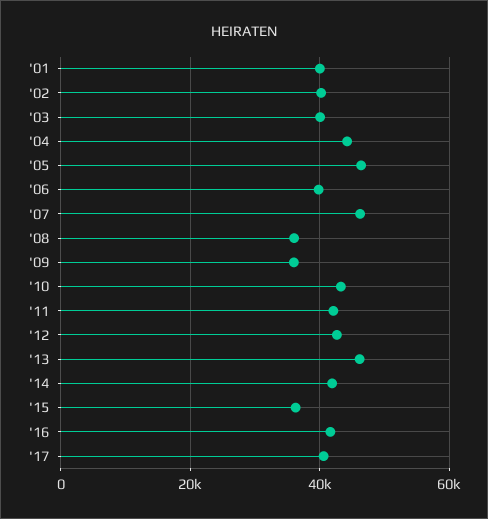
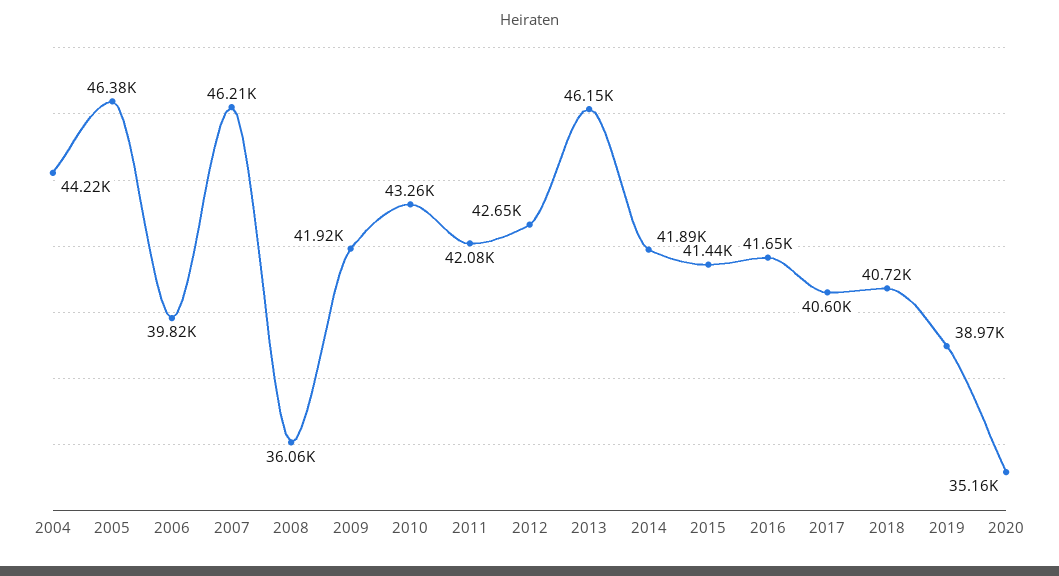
'01: 40000 -> none
'02: 40000 -> none
'03: 40000 -> none
'09: 36000 -> 41920
'15: 36000 -> 41440
2018: none -> 40720
2019: none -> 38970
2020: none -> 35160

